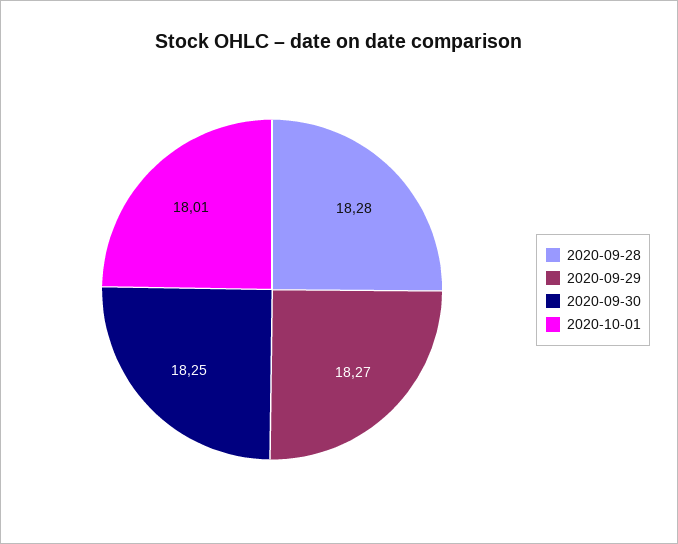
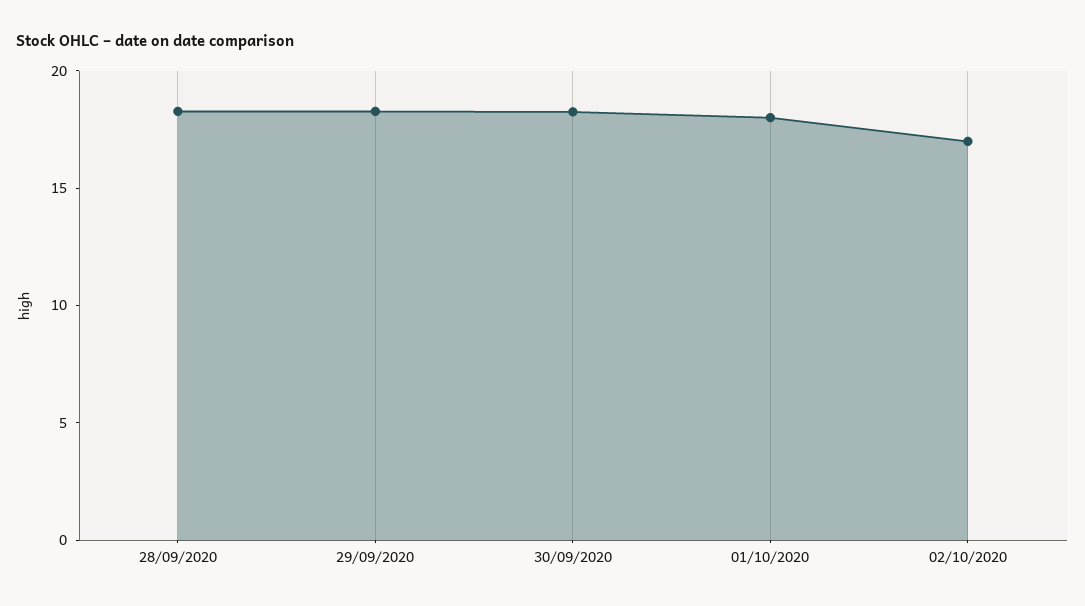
02/10/2020: none -> 17

